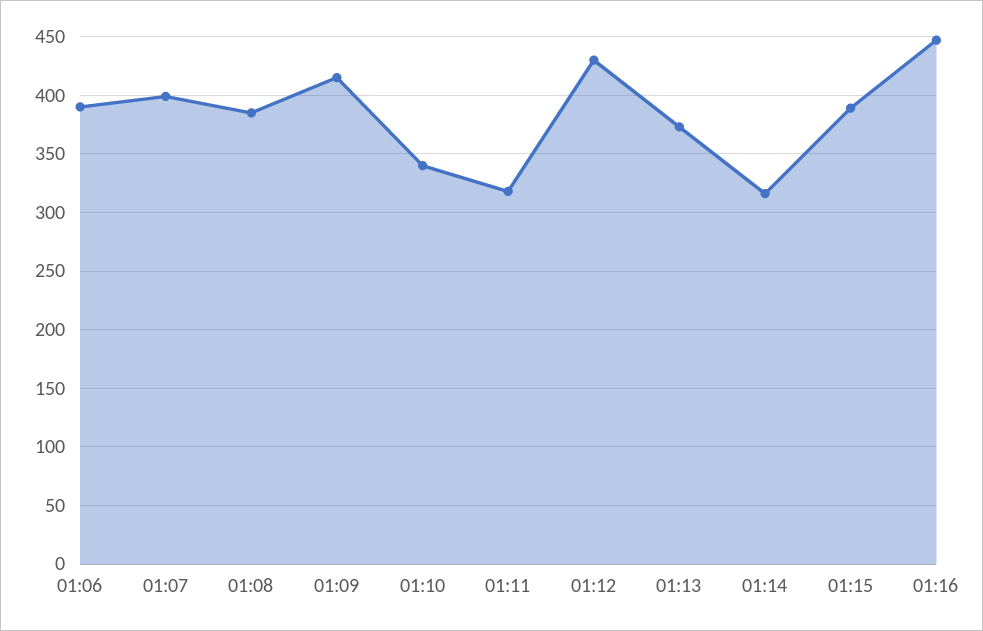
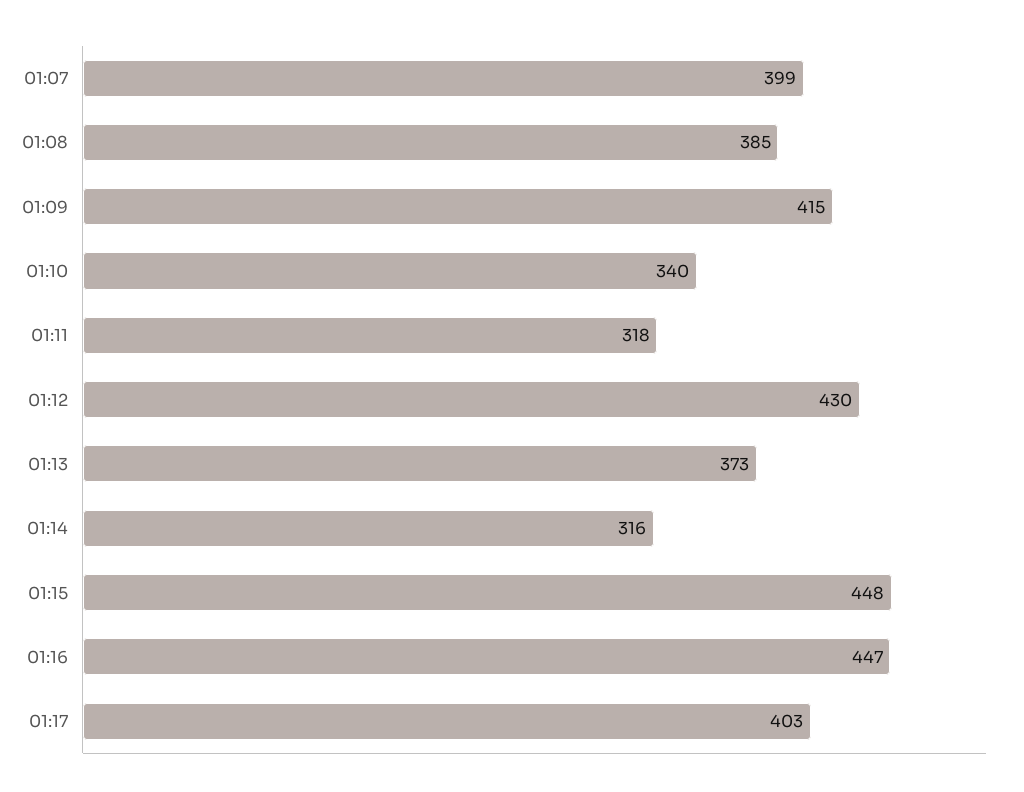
01:06: 390 -> none
01:15: 390 -> 448
01:17: none -> 403

